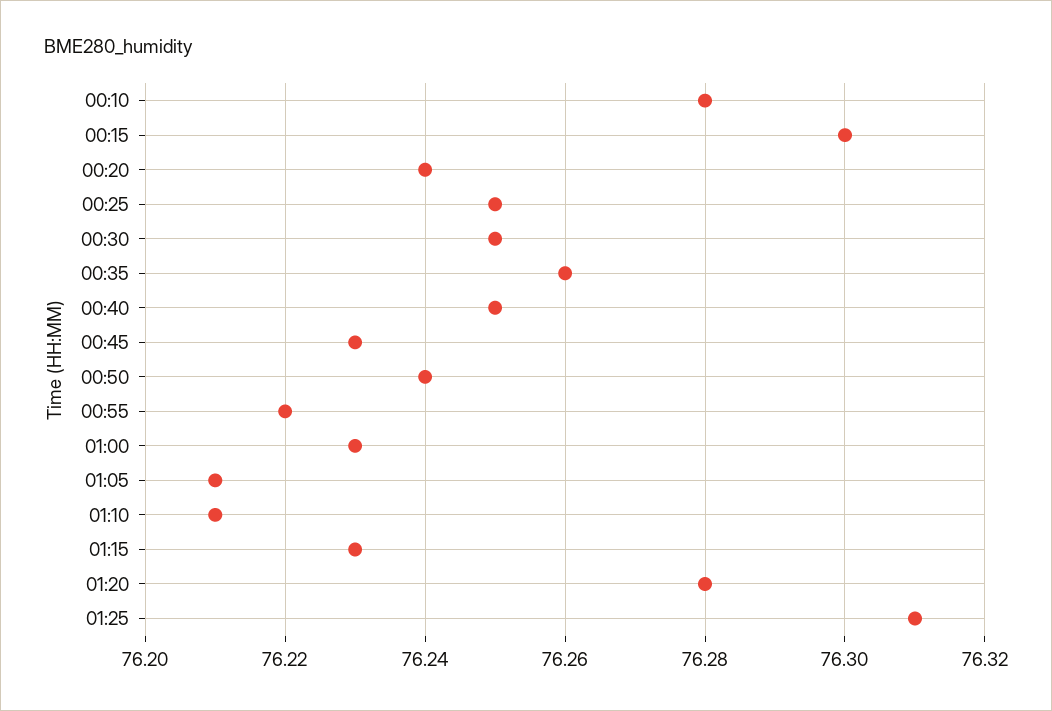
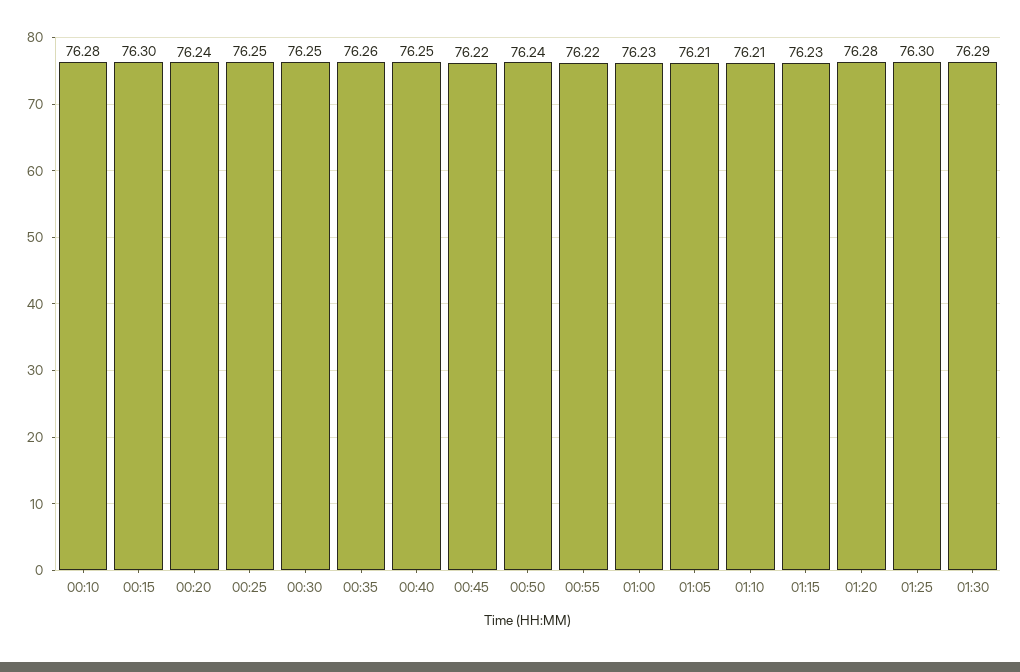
00:45: 76.23 -> 76.22
01:25: 76.31 -> 76.3
01:30: none -> 76.29

